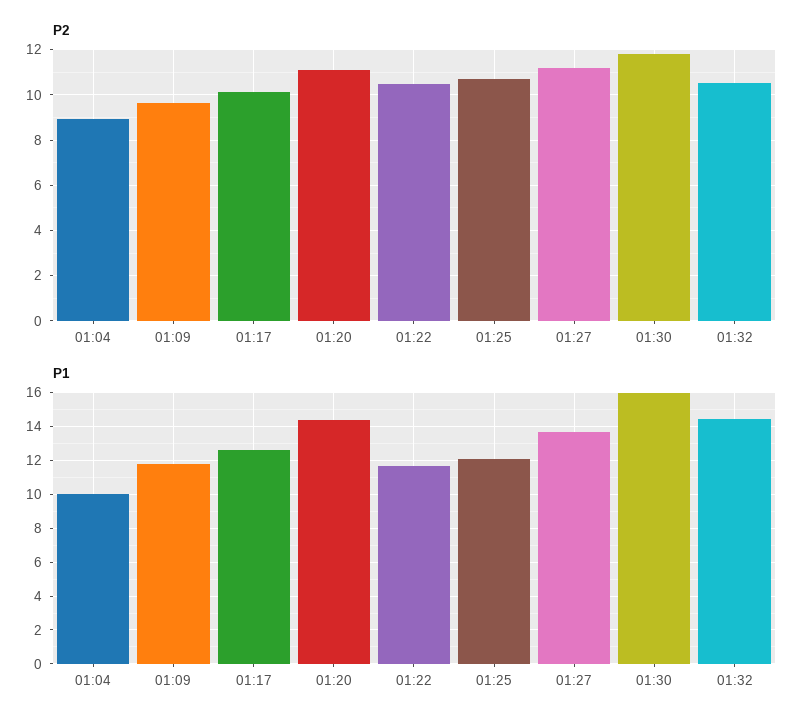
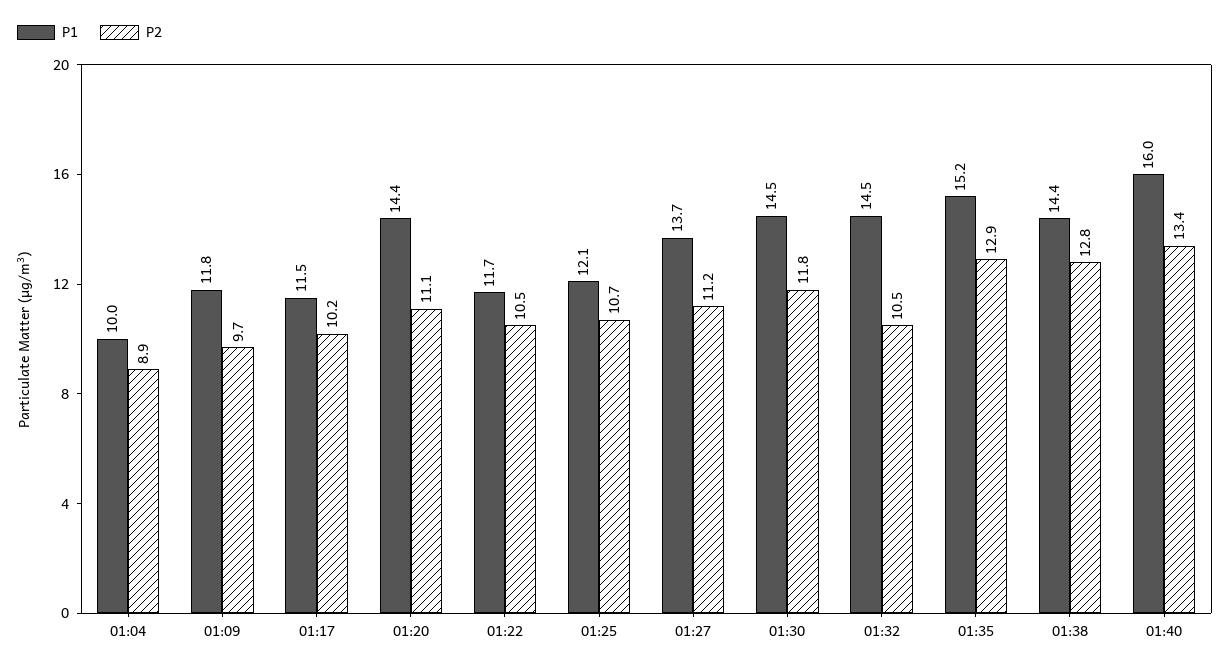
P1, 01:17: 12.5 -> 11.5
P1, 01:30: 16 -> 14.5
P1, 01:35: none -> 15.2
P2, 01:35: none -> 12.9
P1, 01:38: none -> 14.4
P2, 01:38: none -> 12.8
P1, 01:40: none -> 16
P2, 01:40: none -> 13.4

